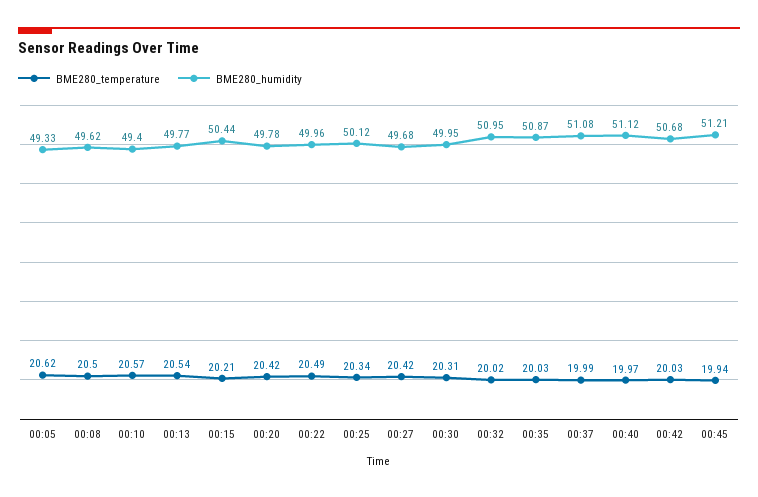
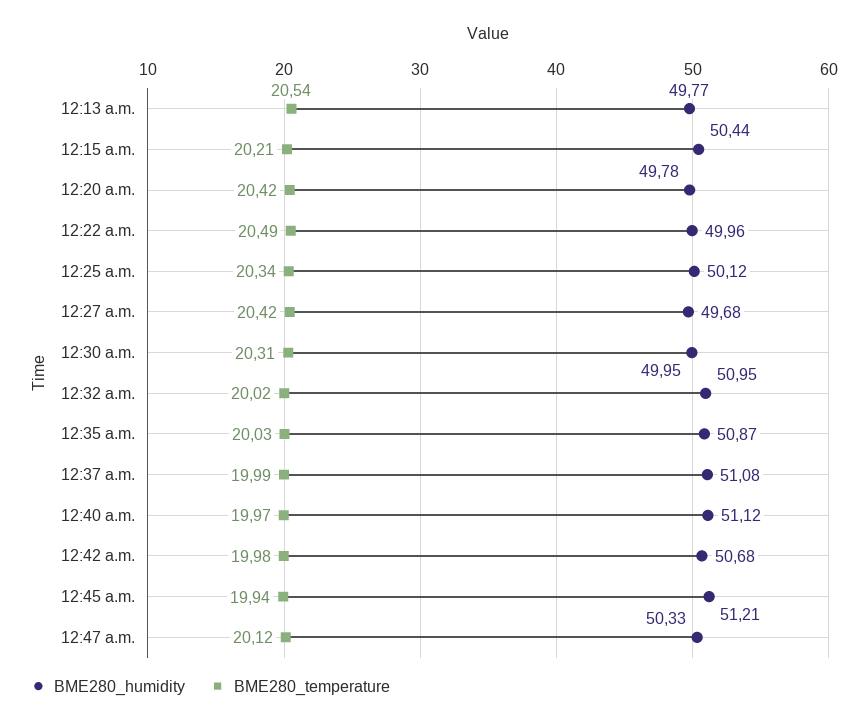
BME280_temperature, 00:05: 20.62 -> none
BME280_humidity, 00:05: 49.33 -> none
BME280_temperature, 00:08: 20.5 -> none
BME280_humidity, 00:08: 49.62 -> none
BME280_temperature, 00:10: 20.57 -> none
BME280_humidity, 00:10: 49.4 -> none
BME280_temperature, 00:42: 20.03 -> 19.98
BME280_humidity, 12:47 a.m.: none -> 50.33
BME280_temperature, 12:47 a.m.: none -> 20.12

